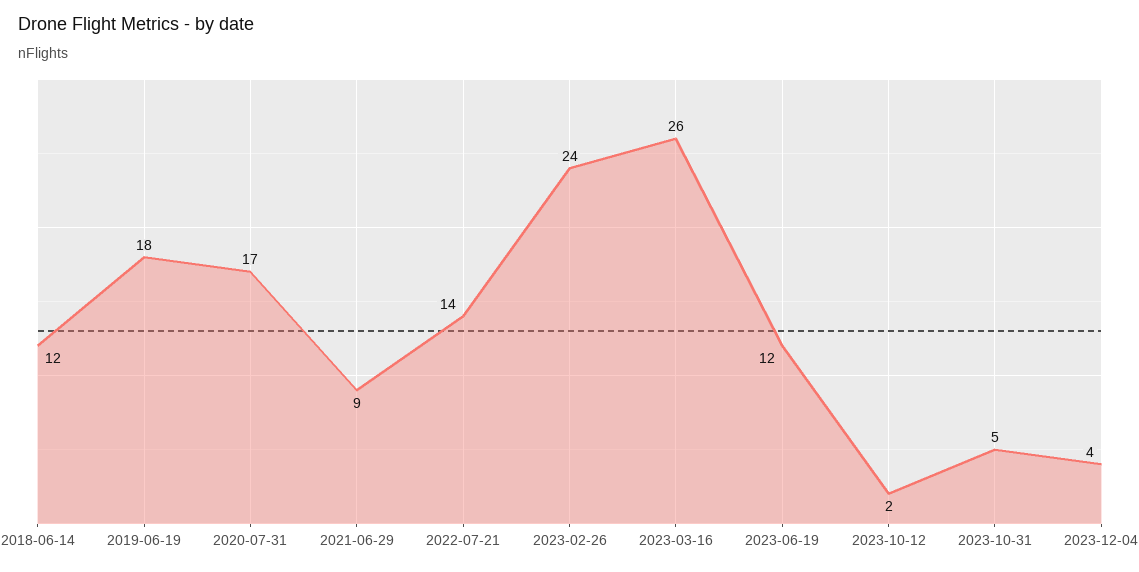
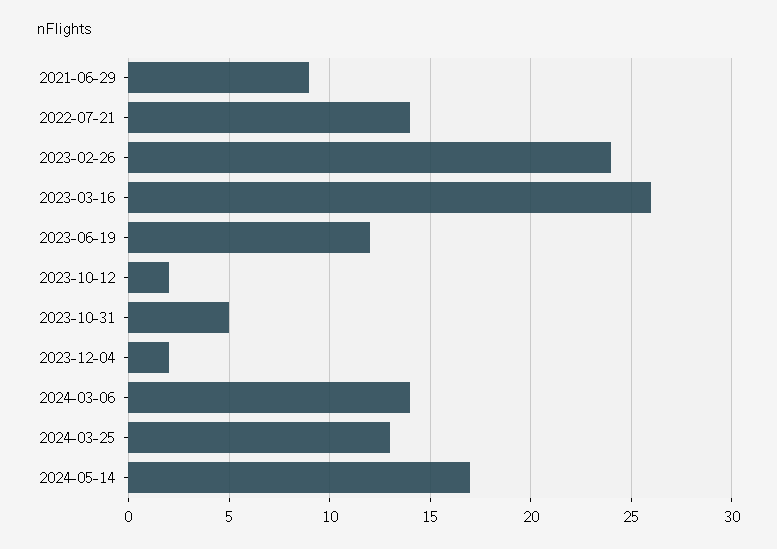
2018-06-14: 12 -> none
2019-06-19: 18 -> none
2020-07-31: 17 -> none
2023-12-04: 4 -> 2
2024-03-06: none -> 14
2024-03-25: none -> 13
2024-05-14: none -> 17

